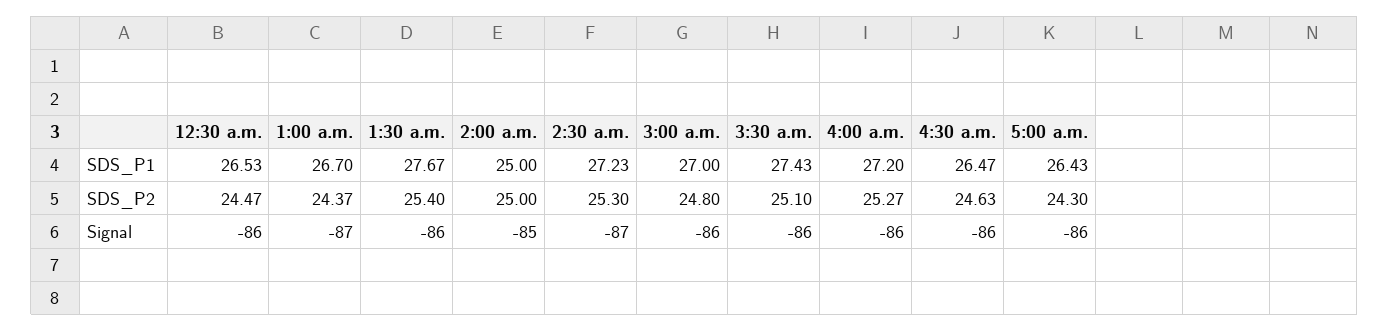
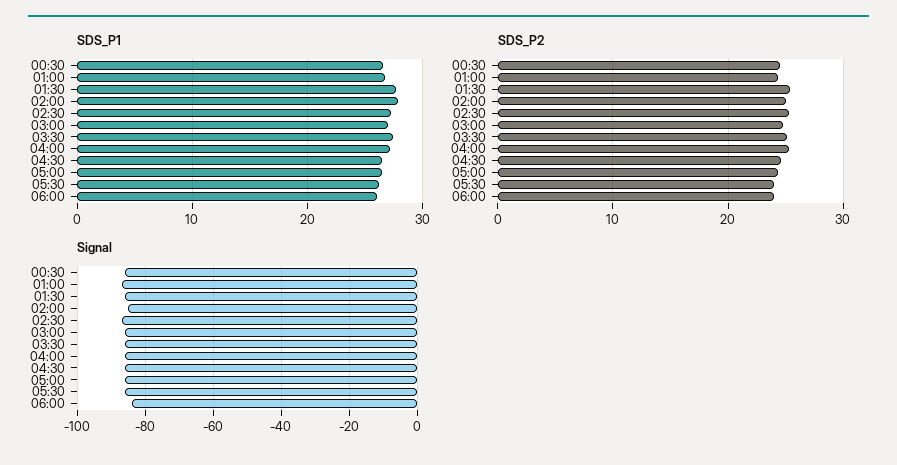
SDS_P1, 2:00 a.m.: 25 -> 28
SDS_P1, 05:30: none -> 26
SDS_P1, 06:00: none -> 26
SDS_P2, 05:30: none -> 24
SDS_P2, 06:00: none -> 24
Signal, 05:30: none -> -85
Signal, 06:00: none -> -85

